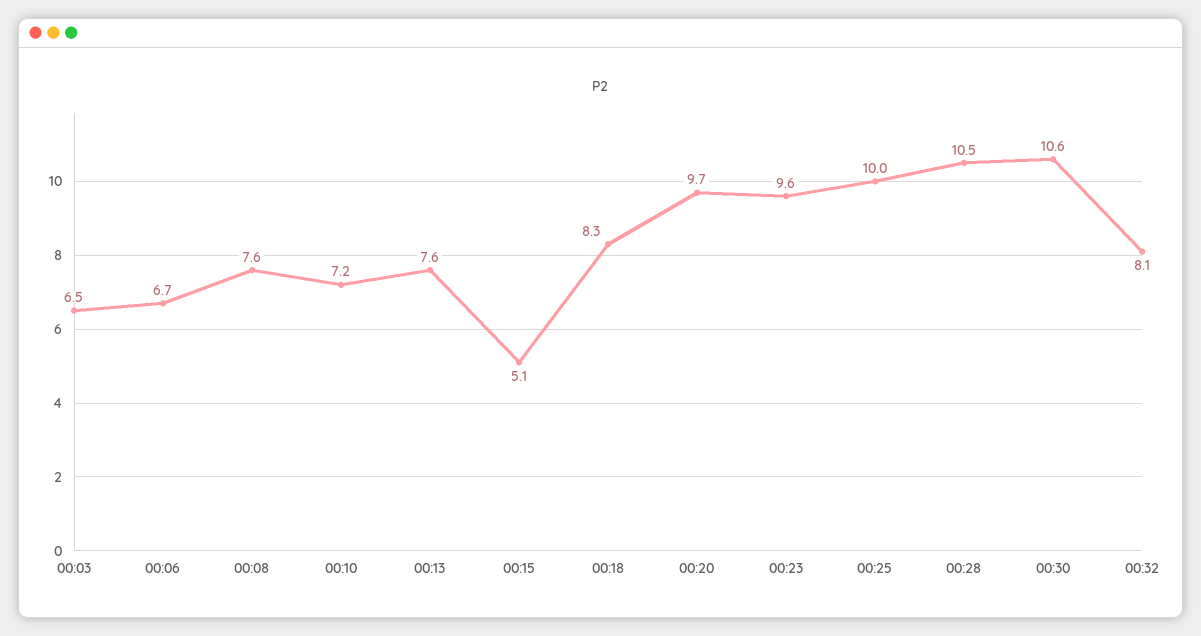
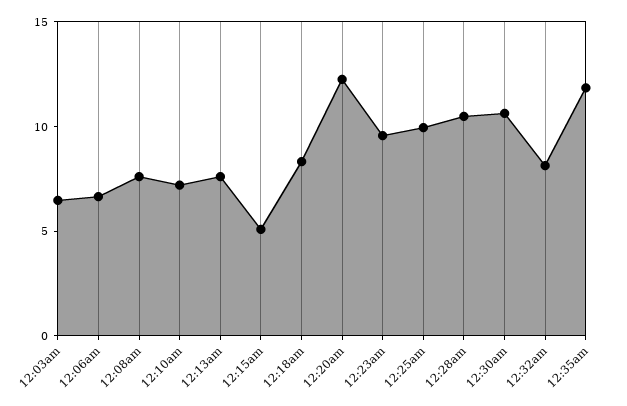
00:20: 9.7 -> 12
12:35am: none -> 12

